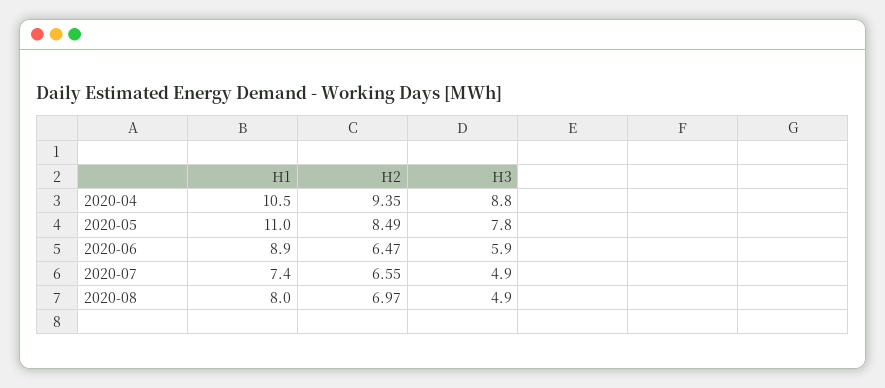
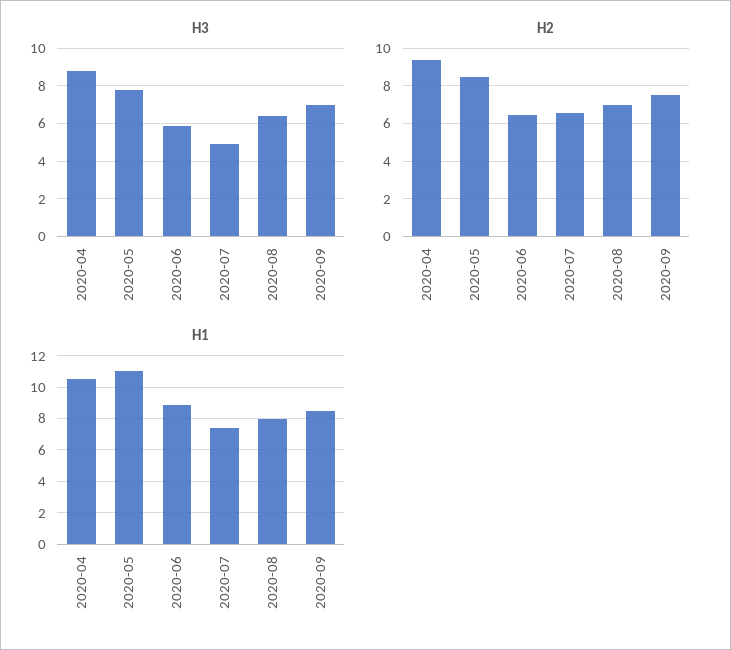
H3, 2020-08: 4.9 -> 6.5
H3, 2020-09: none -> 7
H2, 2020-09: none -> 7.5
H1, 2020-09: none -> 8.5

